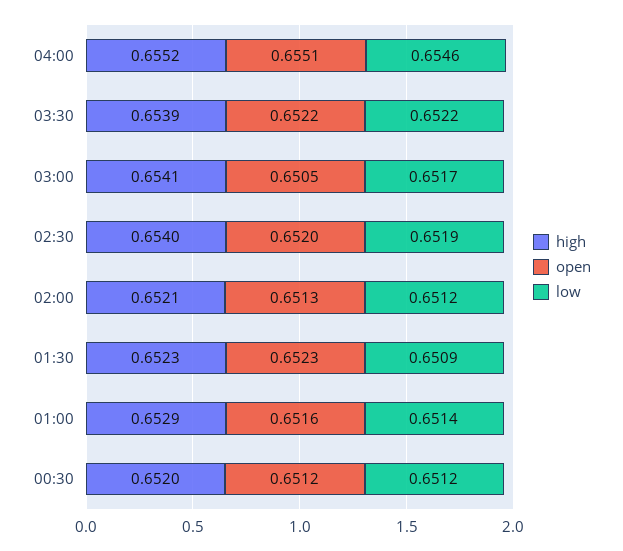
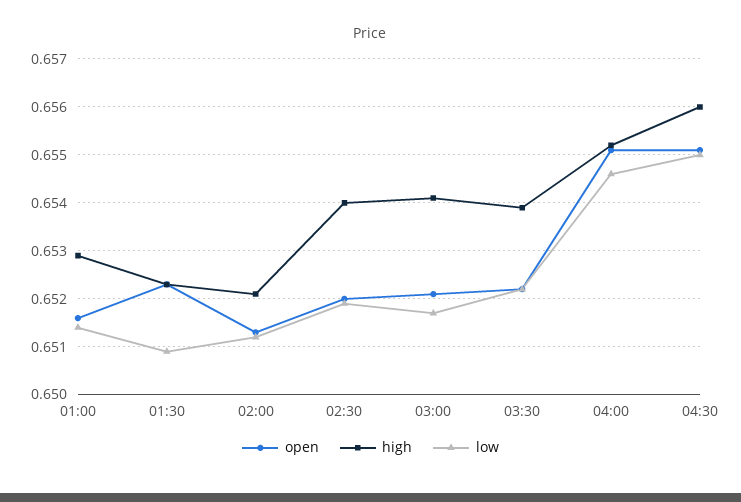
open, 03:00: 0.6505 -> 0.652
high, 00:30: 0.652 -> none
open, 00:30: 0.6512 -> none
low, 00:30: 0.6512 -> none
open, 04:30: none -> 0.655
high, 04:30: none -> 0.656
low, 04:30: none -> 0.655

